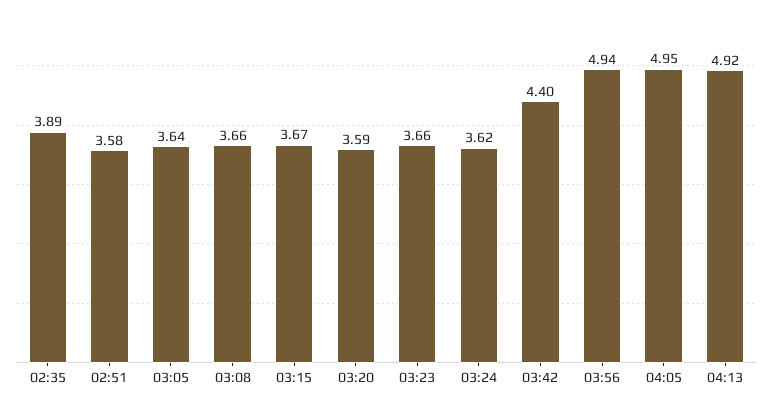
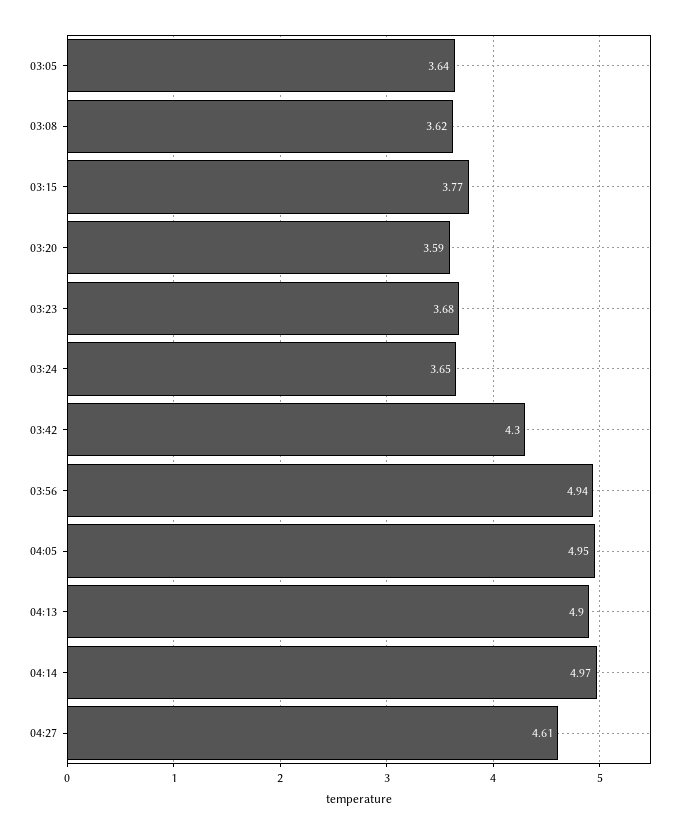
02:35: 3.89 -> none
02:51: 3.58 -> none
03:08: 3.66 -> 3.62
03:15: 3.67 -> 3.77
03:23: 3.66 -> 3.68
03:24: 3.62 -> 3.65
03:42: 4.4 -> 4.3
04:13: 4.92 -> 4.9
04:14: none -> 4.97
04:27: none -> 4.61

